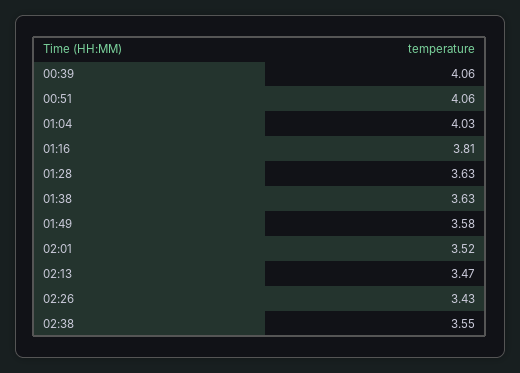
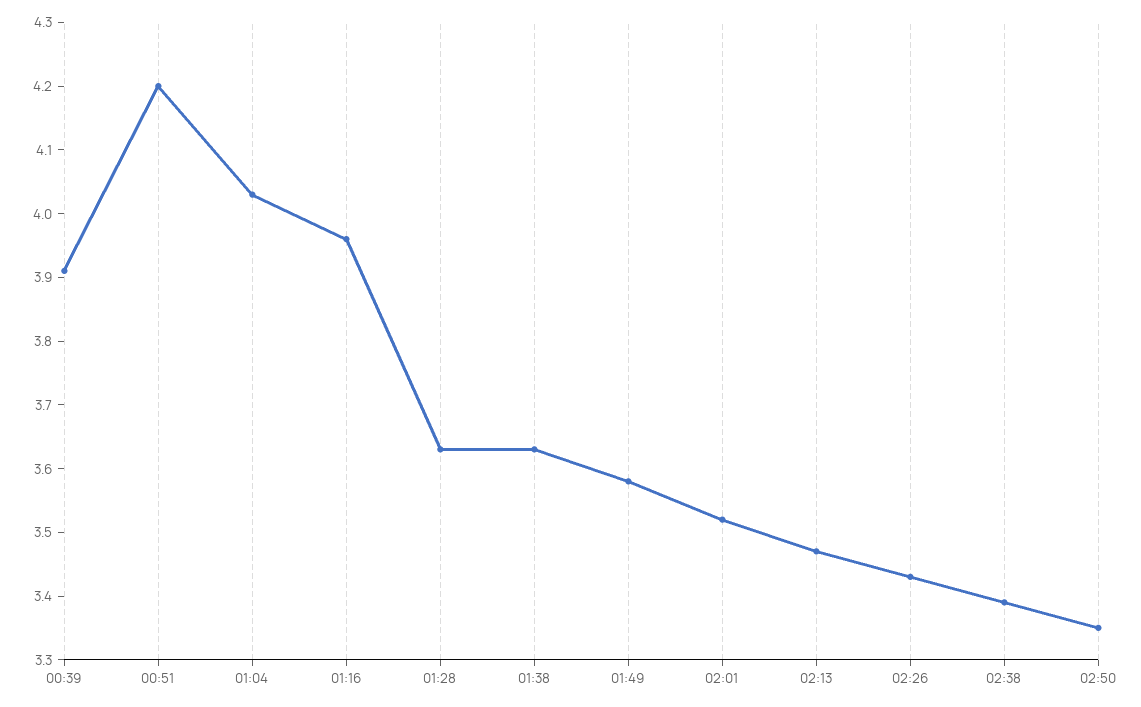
00:39: 4.06 -> 3.9
00:51: 4.06 -> 4.2
01:16: 3.81 -> 3.95
02:38: 3.55 -> 3.4
02:50: none -> 3.35

